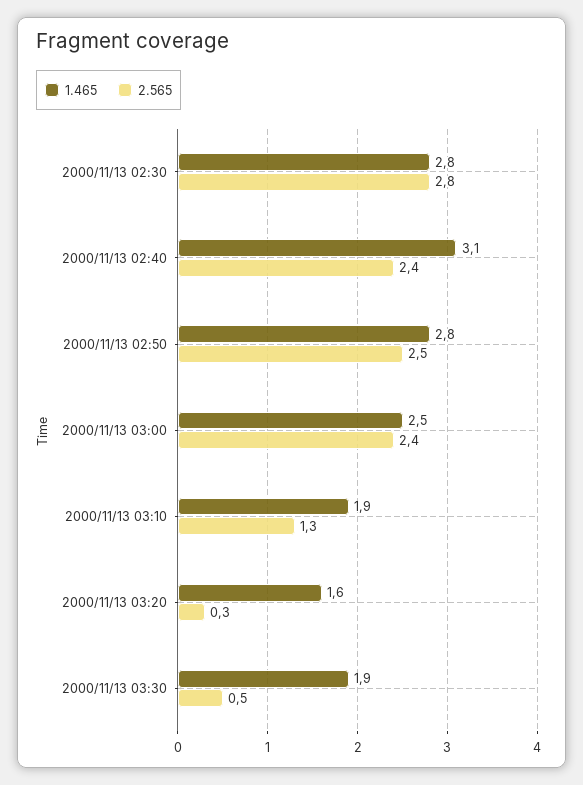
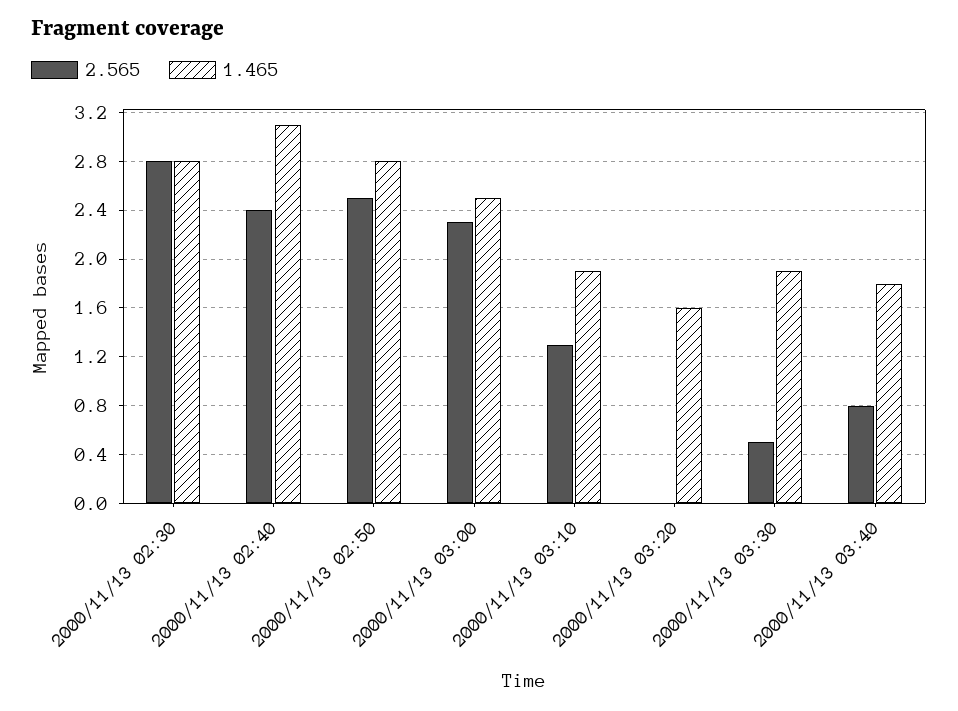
2.565, 2000/11/13 03:00: 2.4 -> 2.3
2.565, 2000/11/13 03:20: 0.3 -> 0
2.565, 2000/11/13 03:40: none -> 0.8
1.465, 2000/11/13 03:40: none -> 1.8

